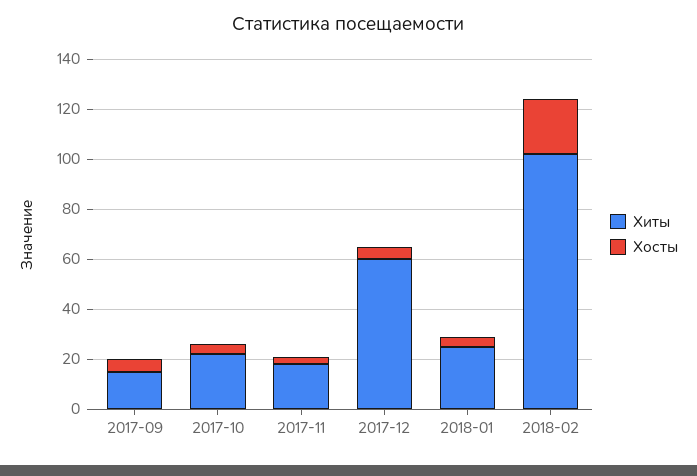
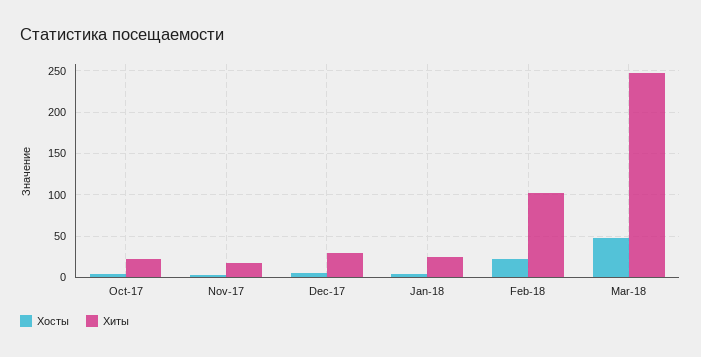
Хиты, 2017-09: 15 -> none
Хосты, 2017-09: 5 -> none
Хиты, 2017-12: 60 -> 30
Хосты, Mar-18: none -> 50
Хиты, Mar-18: none -> 250

